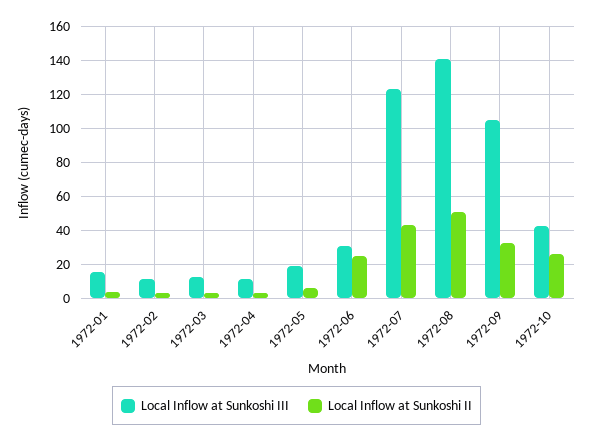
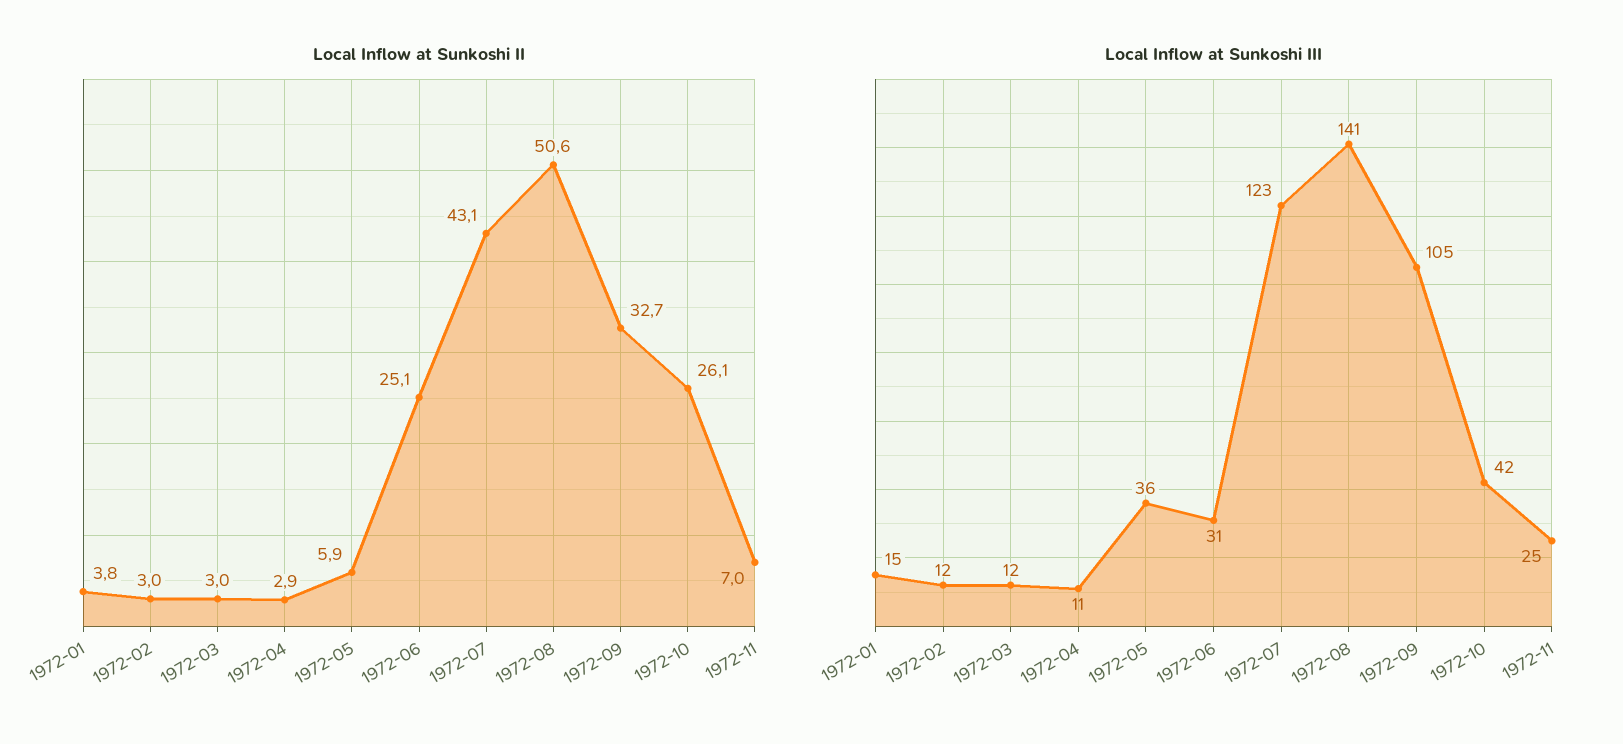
Local Inflow at Sunkoshi III, 1972-05: 20 -> 36
Local Inflow at Sunkoshi II, 1972-11: none -> 7
Local Inflow at Sunkoshi III, 1972-11: none -> 25

